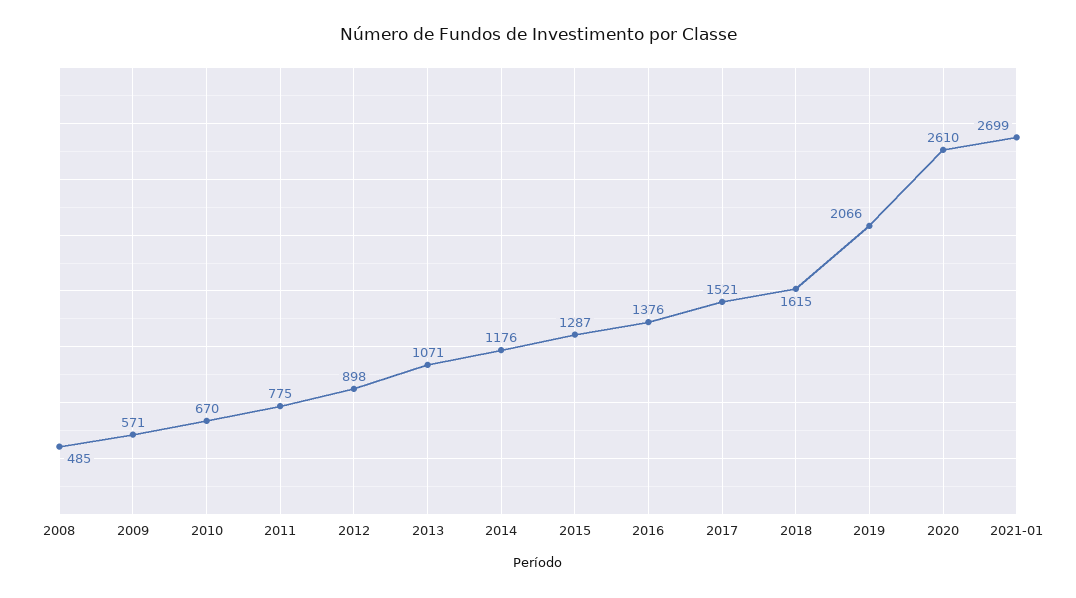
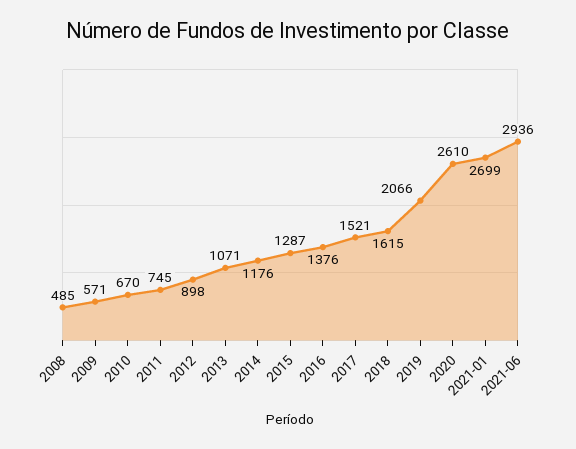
2011: 775 -> 745
2021-06: none -> 2936

